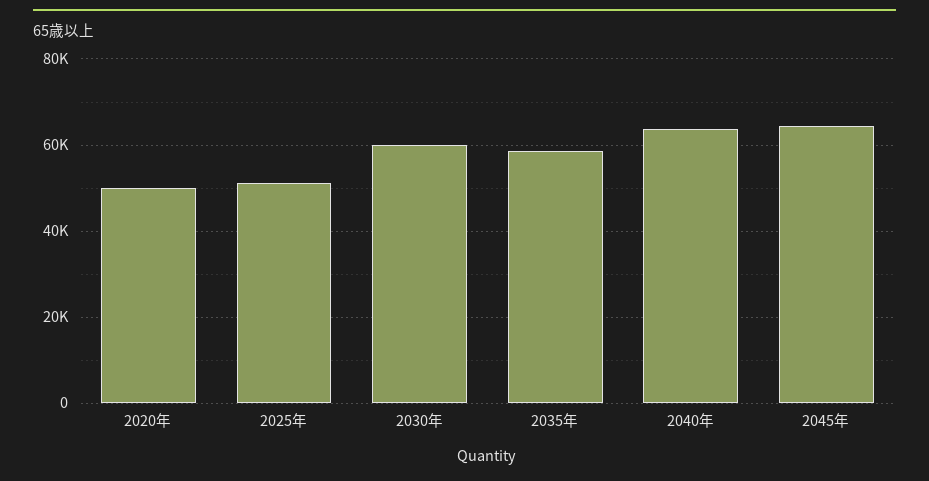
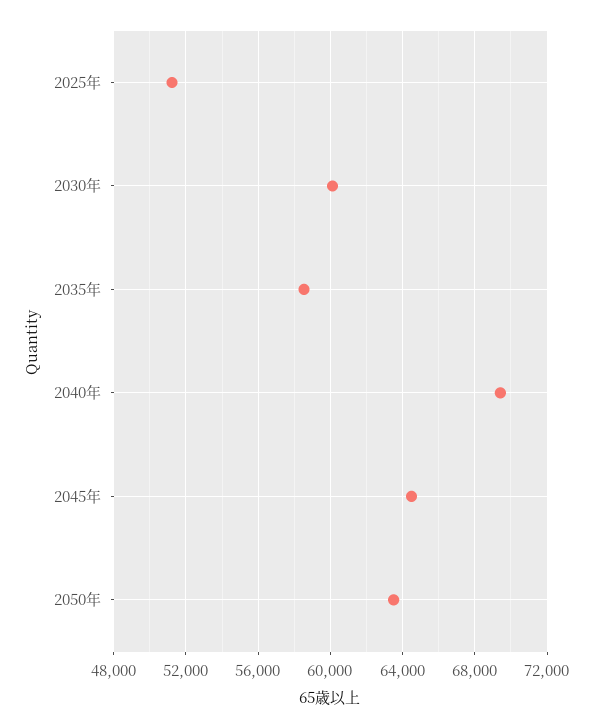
2020年: 50000 -> none
2040年: 64000 -> 69500
2050年: none -> 63500

